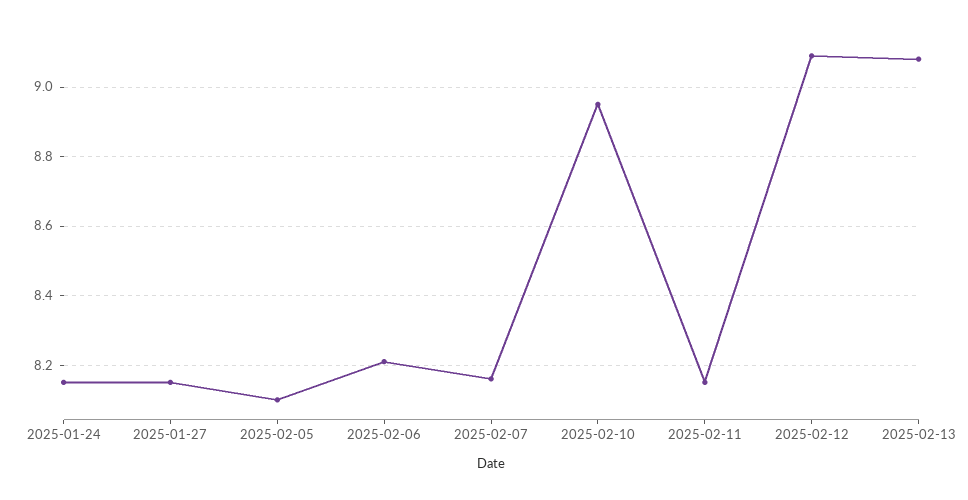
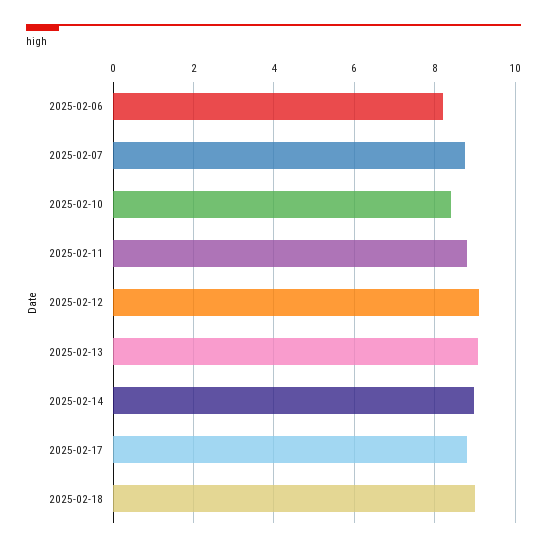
2025-01-24: 8.15 -> none
2025-01-27: 8.15 -> none
2025-02-05: 8.1 -> none
2025-02-07: 8.15 -> 8.8
2025-02-10: 8.95 -> 8.4
2025-02-11: 8.15 -> 8.8
2025-02-14: none -> 9
2025-02-17: none -> 8.8
2025-02-18: none -> 9

